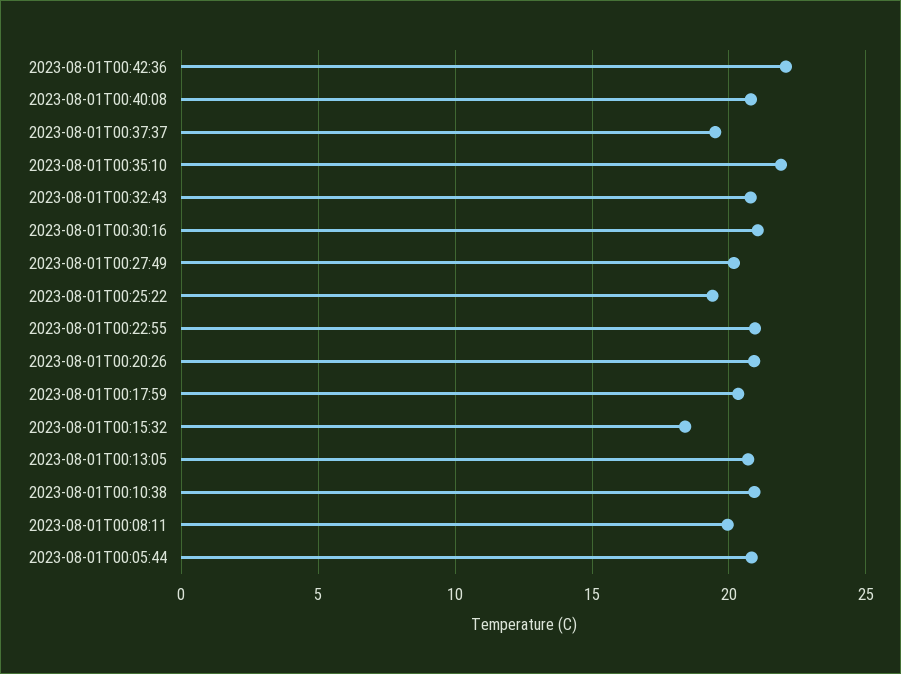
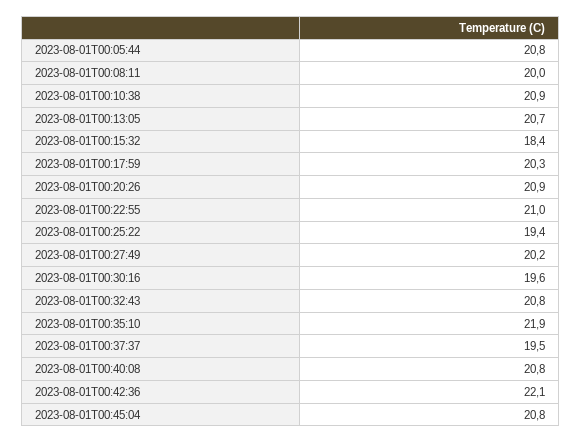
2023-08-01T00:30:16: 21 -> 19.6
2023-08-01T00:45:04: none -> 20.8

